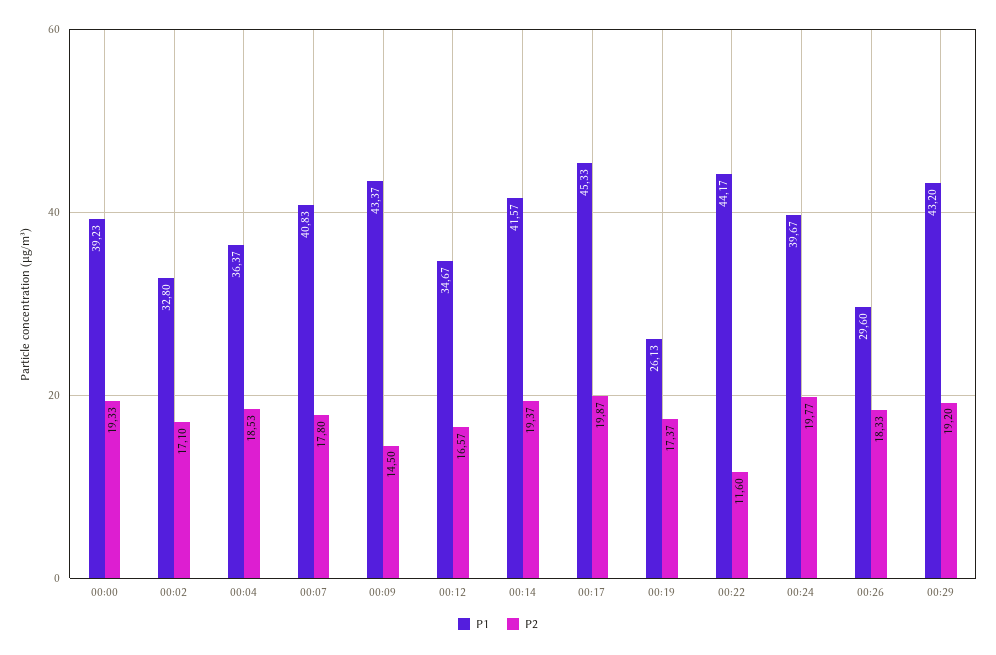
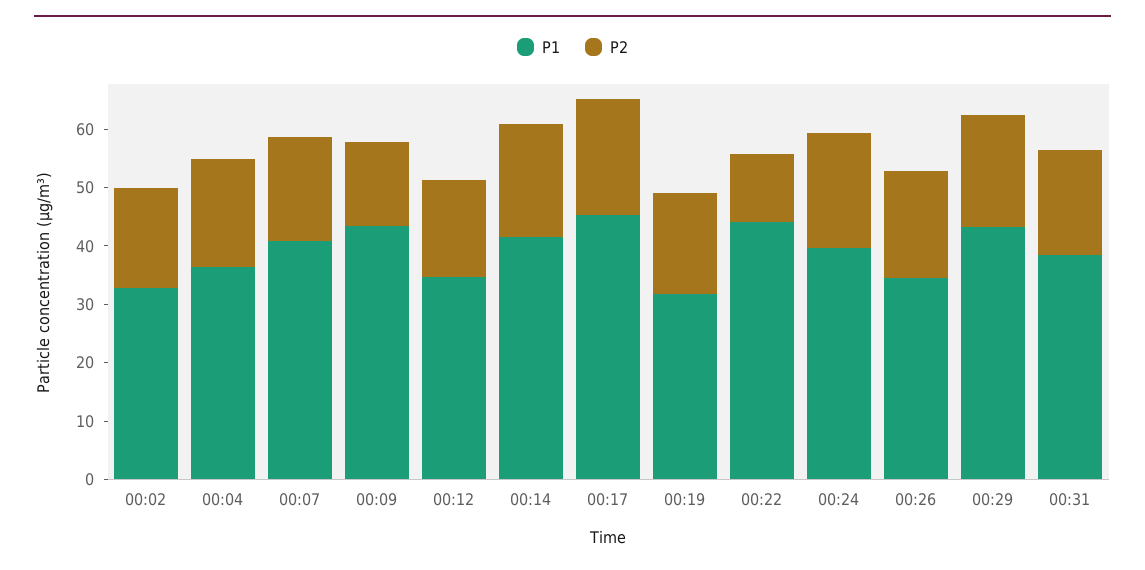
P1, 00:00: 39.23 -> none
P2, 00:00: 19.33 -> none
P1, 00:19: 26.13 -> 32
P1, 00:26: 29.6 -> 34
P1, 00:31: none -> 38
P2, 00:31: none -> 18

